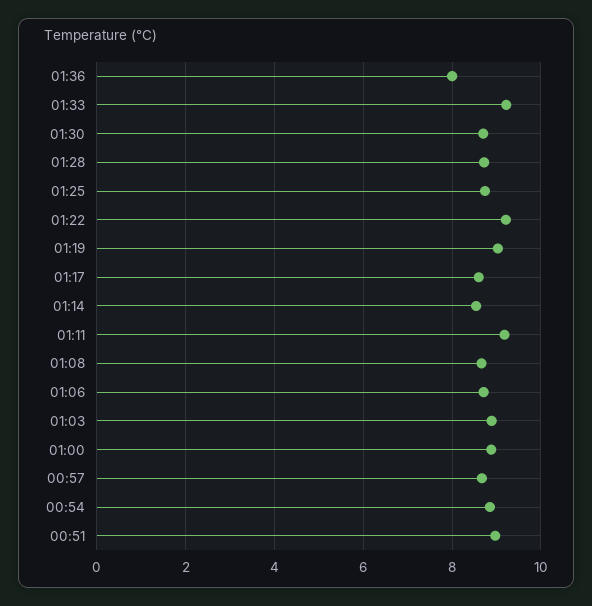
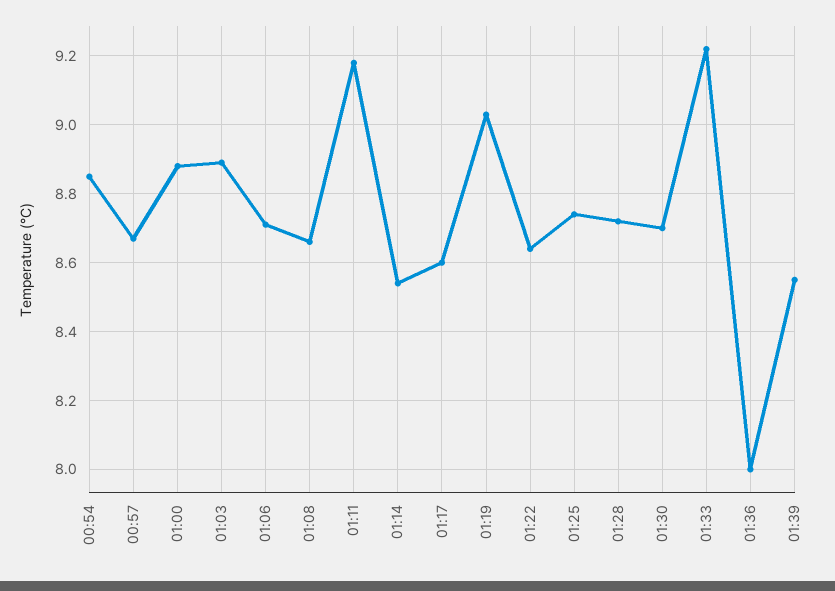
01:22: 9.2 -> 8.65
00:51: 9 -> none
01:39: none -> 8.55

